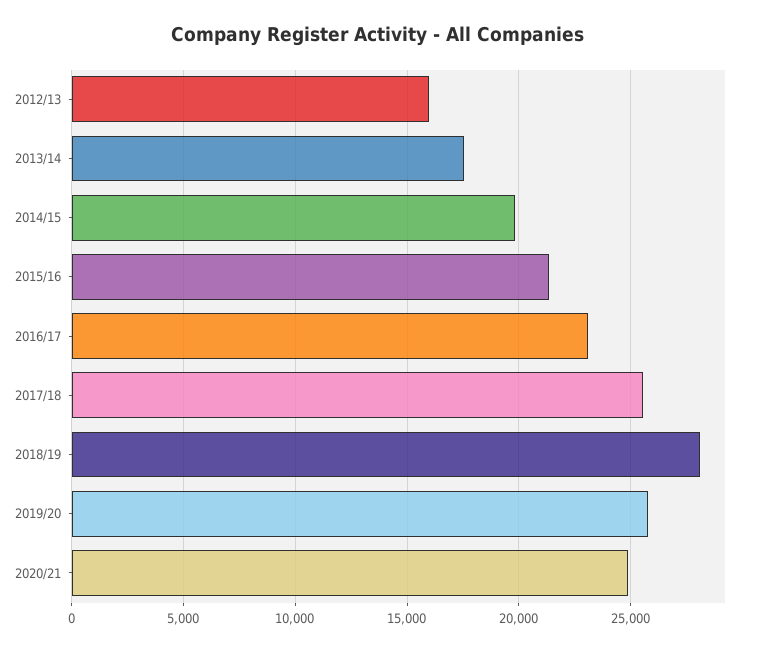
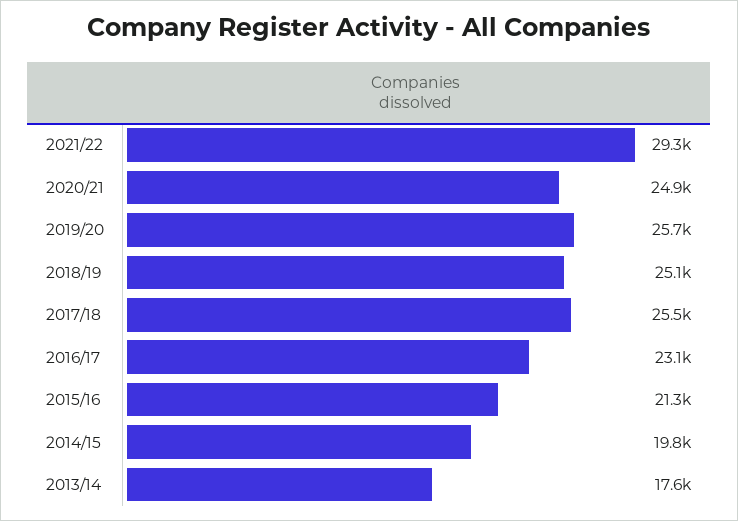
2012/13: 16000 -> none
2018/19: 28000 -> 25100
2021/22: none -> 29300

